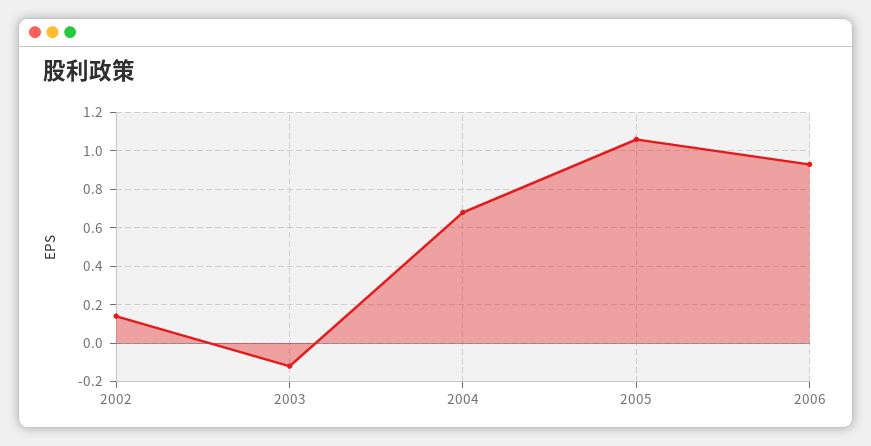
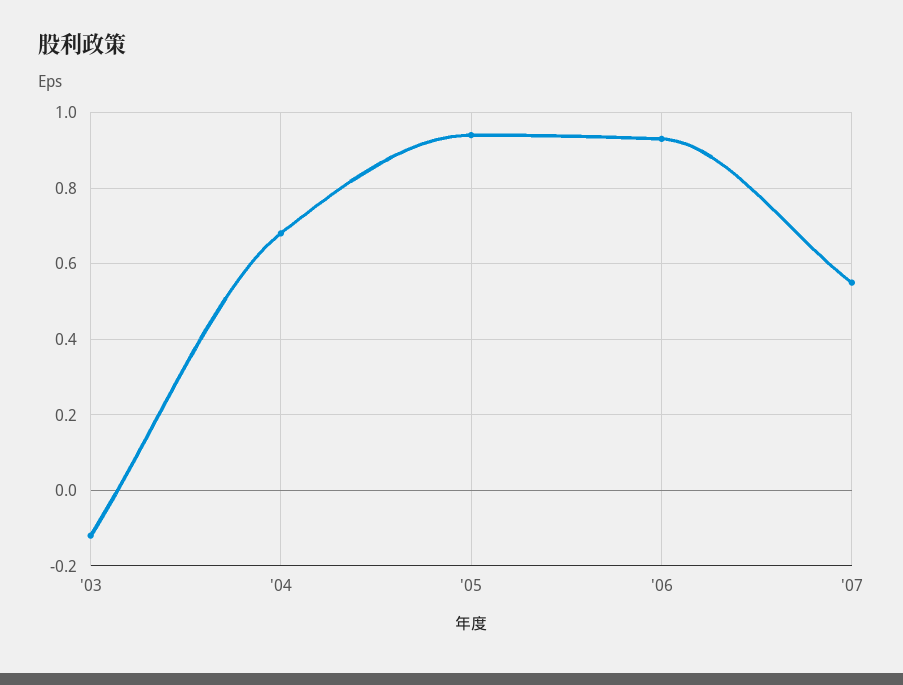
2002: 0.15 -> none
2005: 1.05 -> 0.95
'07: none -> 0.55

